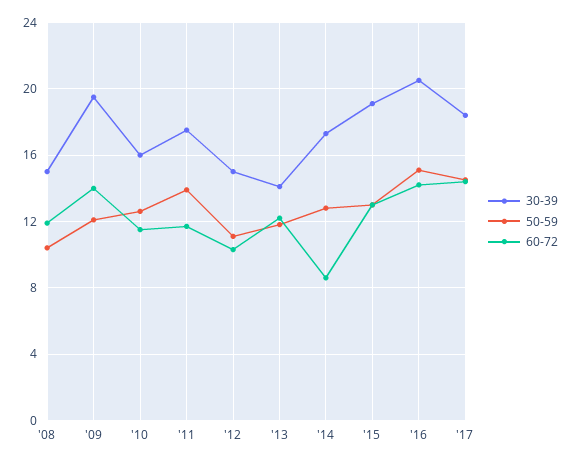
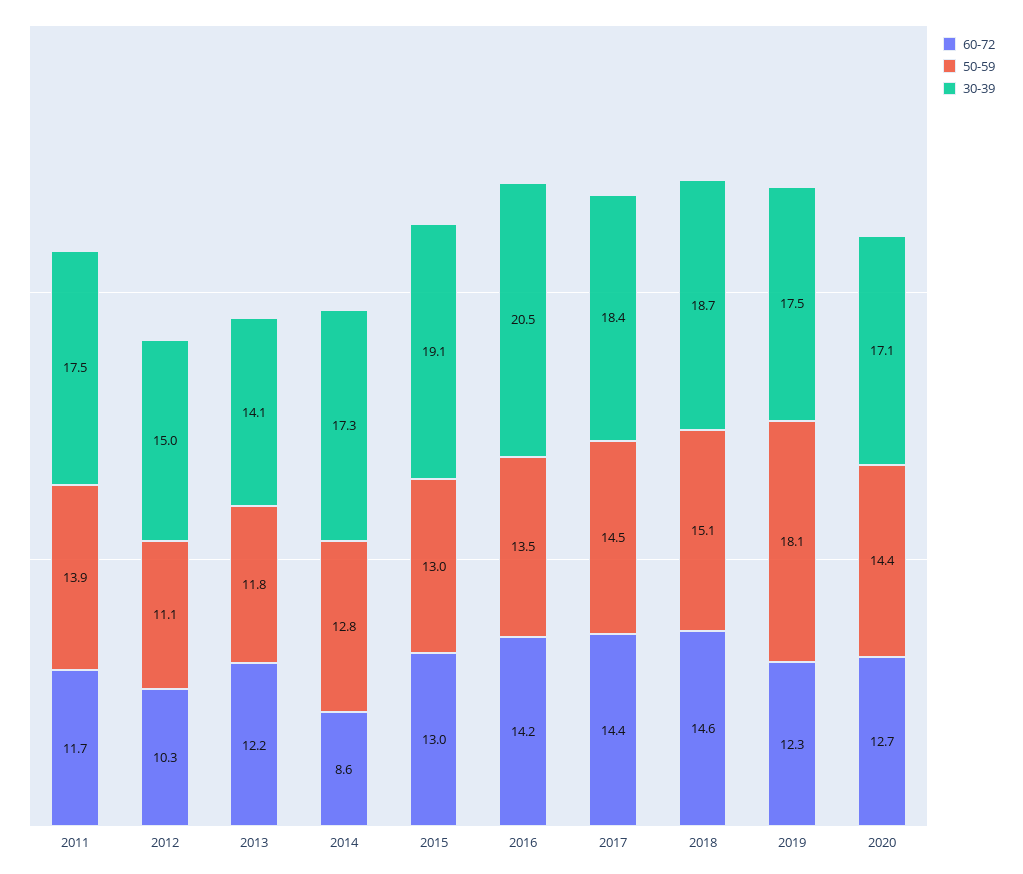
30-39, '08: 15 -> none
50-59, '08: 10.5 -> none
60-72, '08: 12 -> none
30-39, '09: 19.5 -> none
50-59, '09: 12 -> none
60-72, '09: 14 -> none
30-39, '10: 16 -> none
50-59, '10: 12.5 -> none
60-72, '10: 11.5 -> none
50-59, '16: 15 -> 13.5
60-72, 2018: none -> 14.6
50-59, 2018: none -> 15.1
30-39, 2018: none -> 18.7
60-72, 2019: none -> 12.3
50-59, 2019: none -> 18.1
30-39, 2019: none -> 17.5
60-72, 2020: none -> 12.7
50-59, 2020: none -> 14.4
30-39, 2020: none -> 17.1

